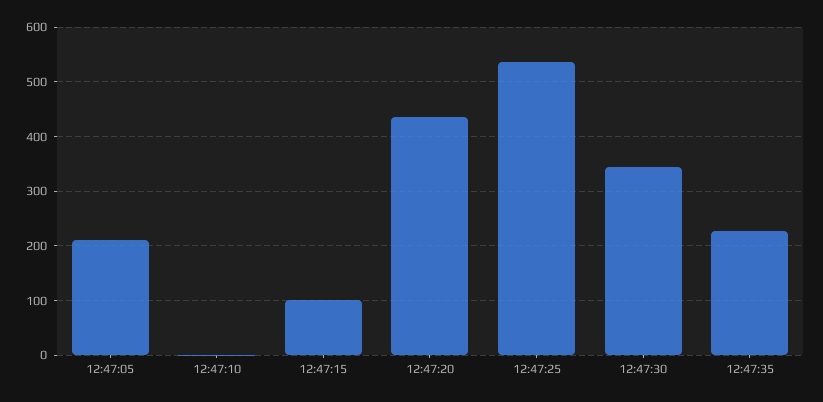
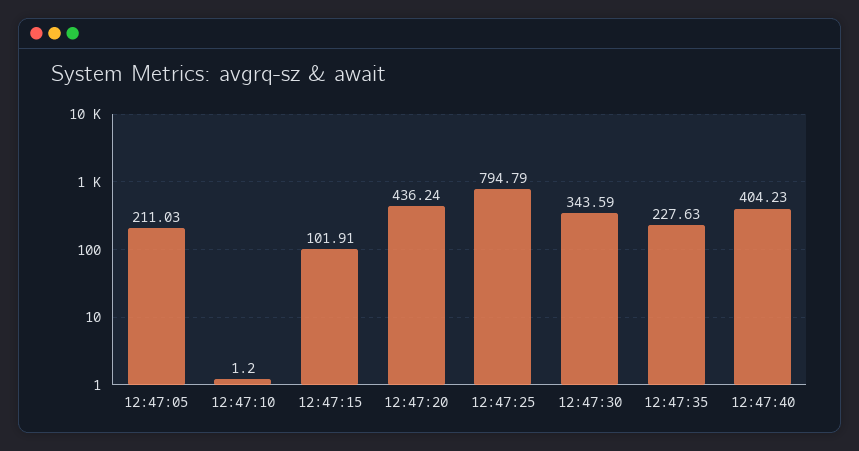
12:47:25: 540 -> 794.79
12:47:40: none -> 404.23

